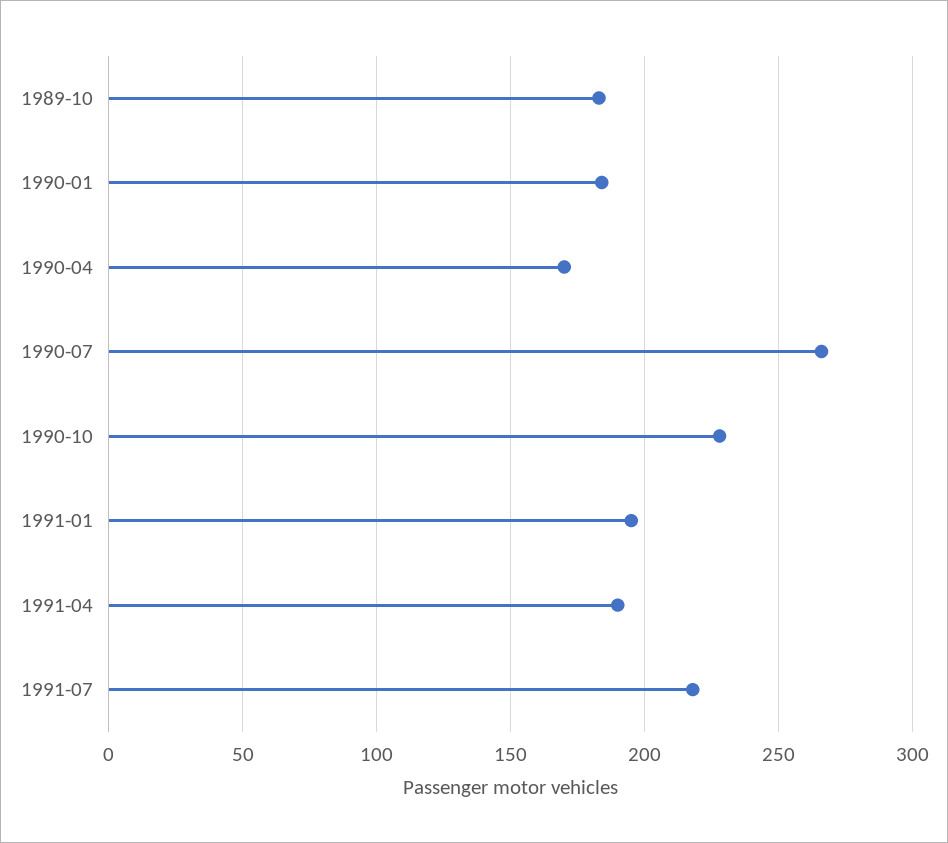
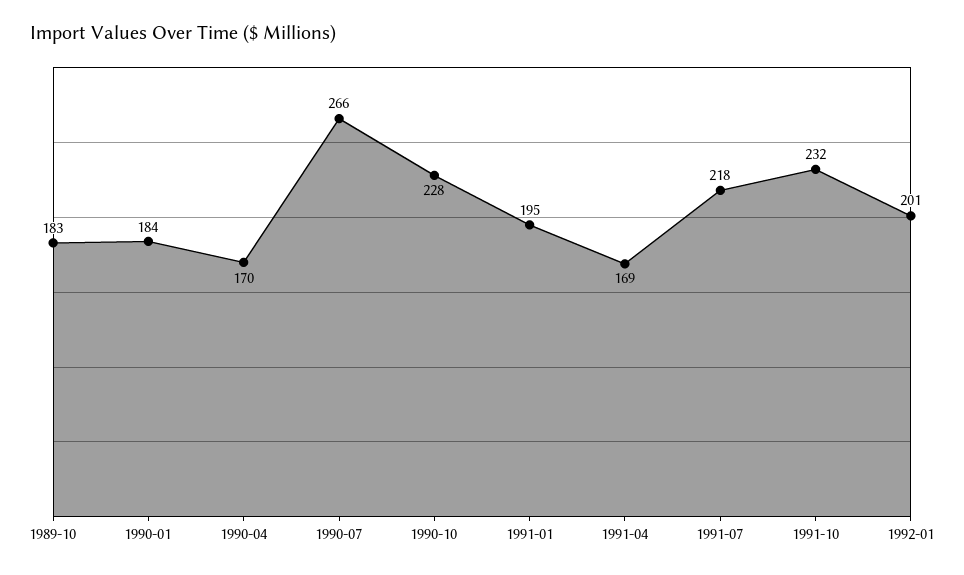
1991-04: 190 -> 169
1991-10: none -> 232
1992-01: none -> 201

